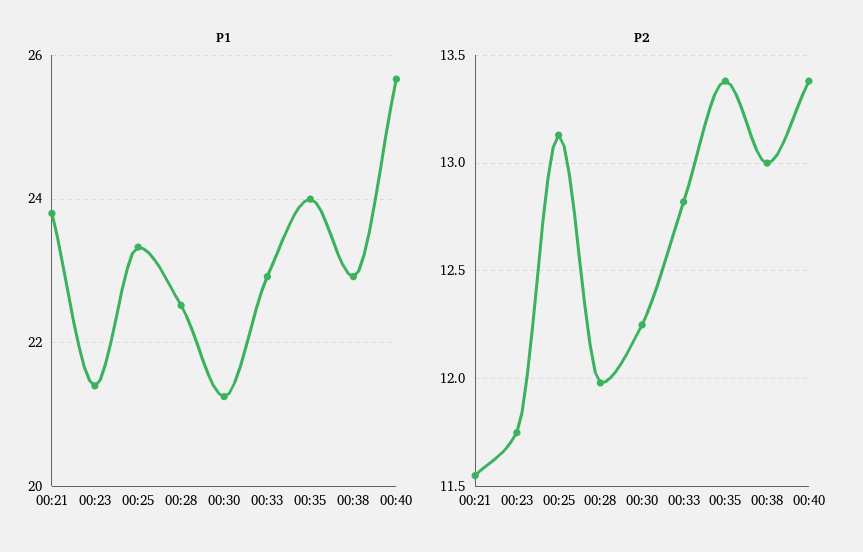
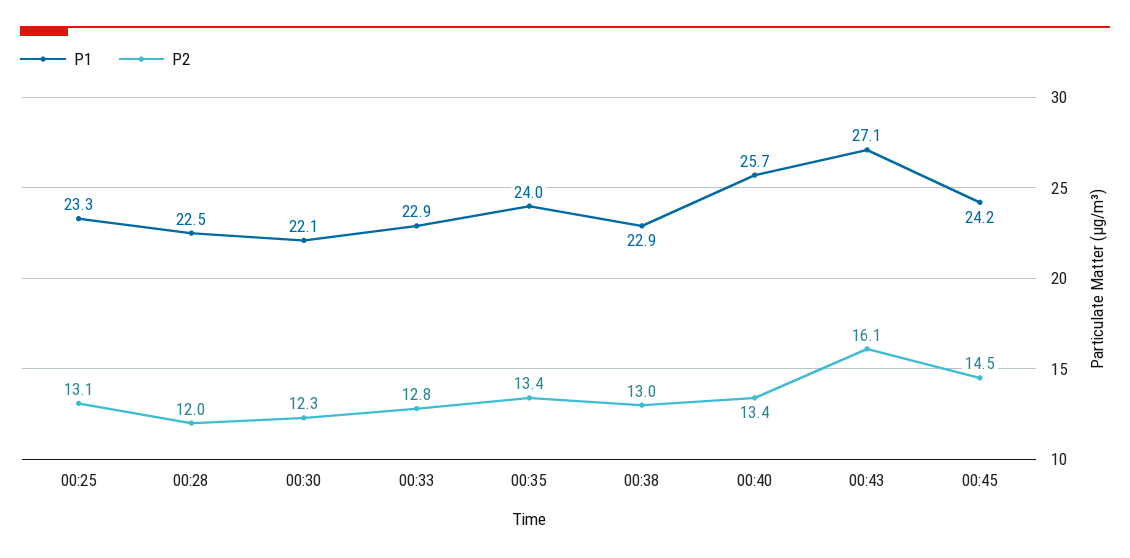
P1, 00:21: 23.8 -> none
P1, 00:23: 21.4 -> none
P1, 00:30: 21.2 -> 22.1
P2, 00:21: 11.55 -> none
P2, 00:23: 11.75 -> none
P1, 00:43: none -> 27.1
P2, 00:43: none -> 16.1
P1, 00:45: none -> 24.2
P2, 00:45: none -> 14.5

